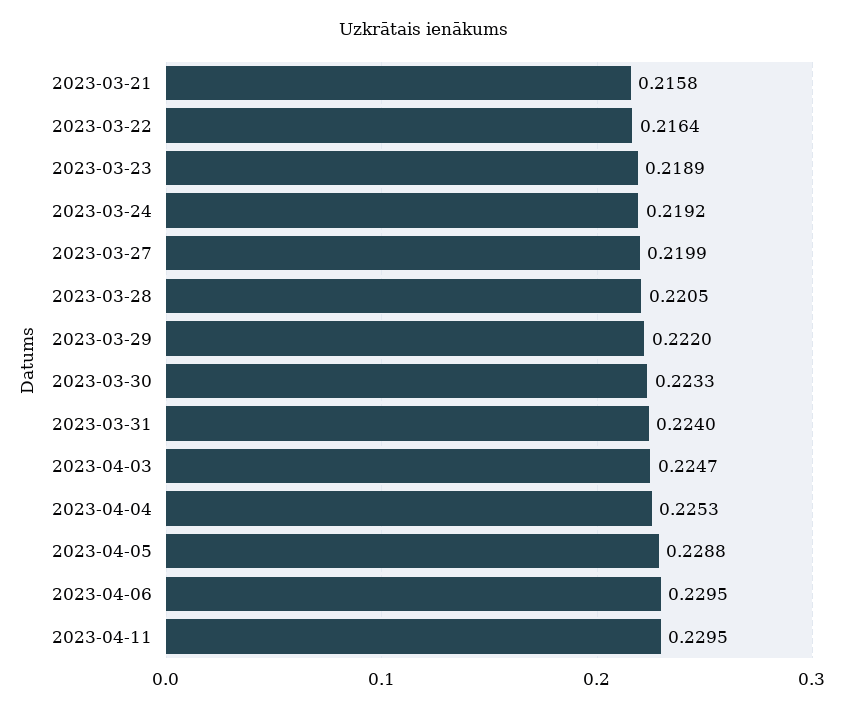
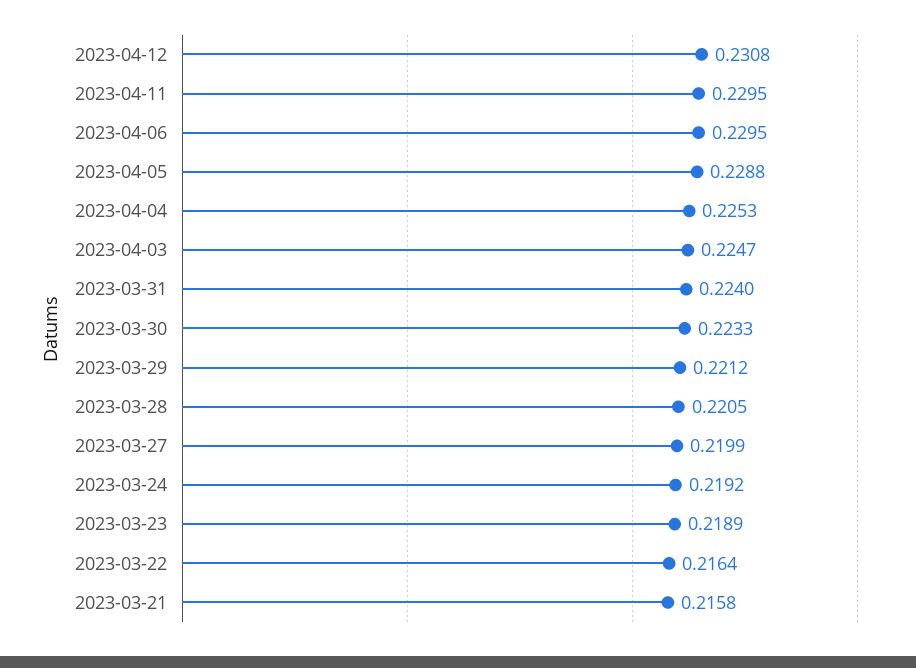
2023-03-29: 0.222 -> 0.2212
2023-04-12: none -> 0.2308

